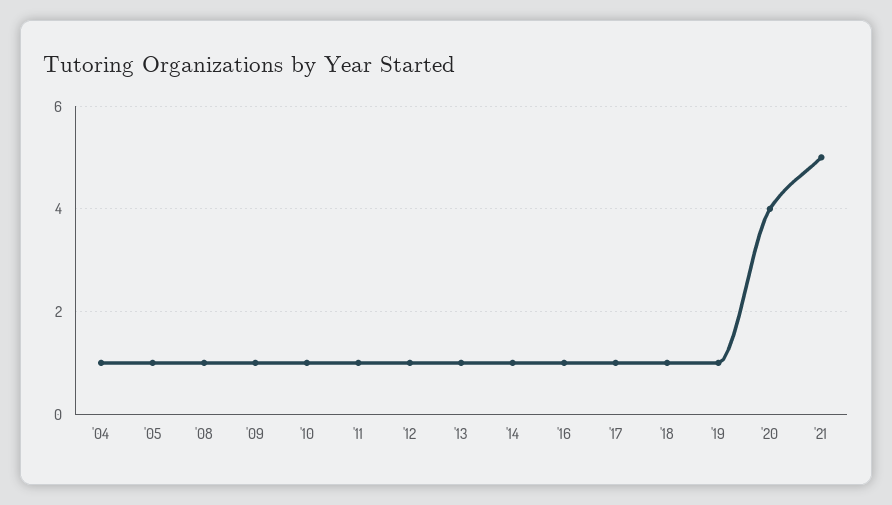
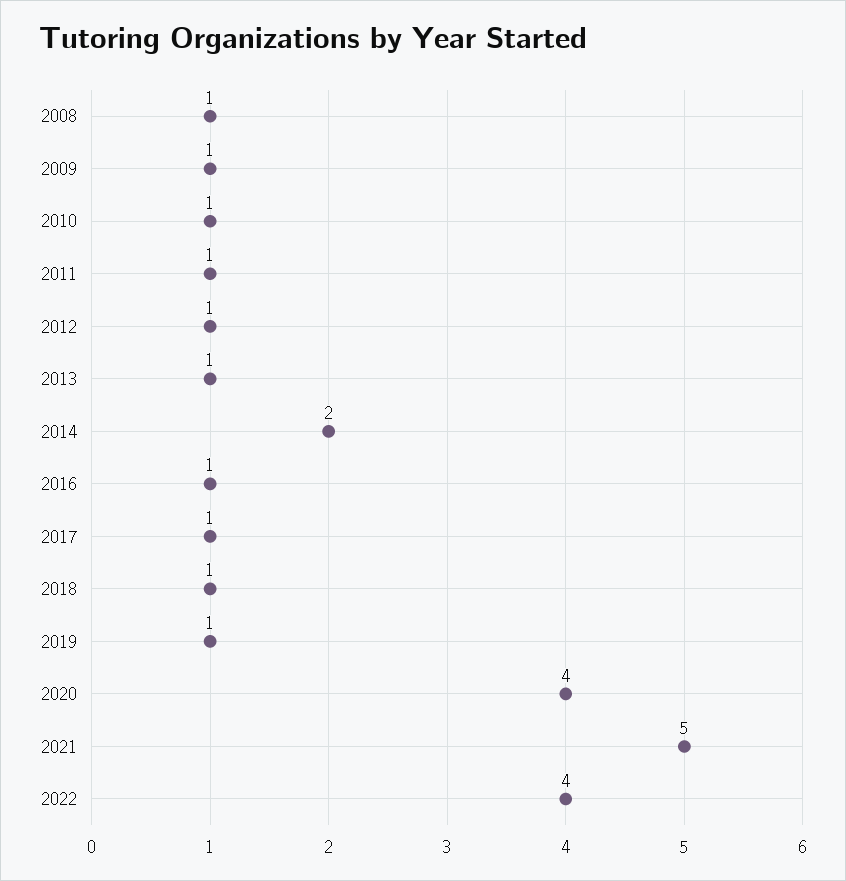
'04: 1 -> none
'05: 1 -> none
'14: 1 -> 2
2022: none -> 4

